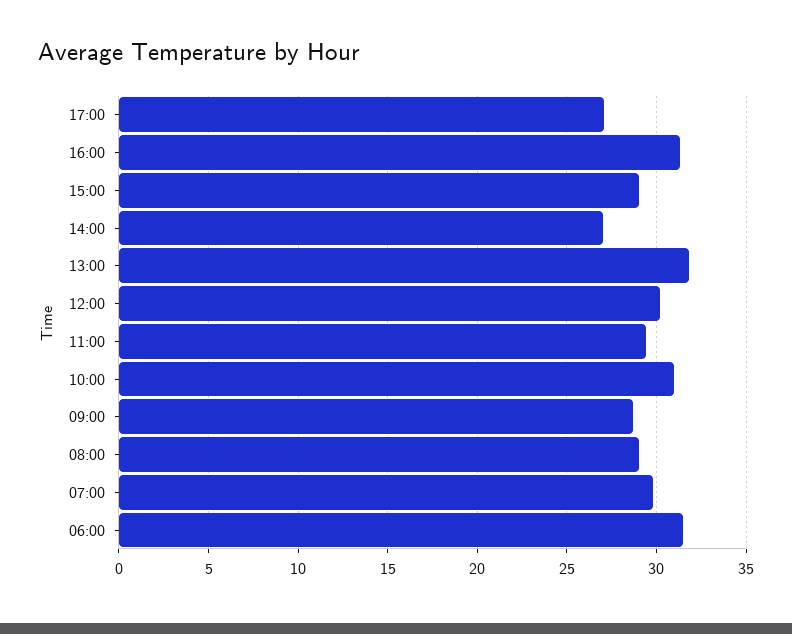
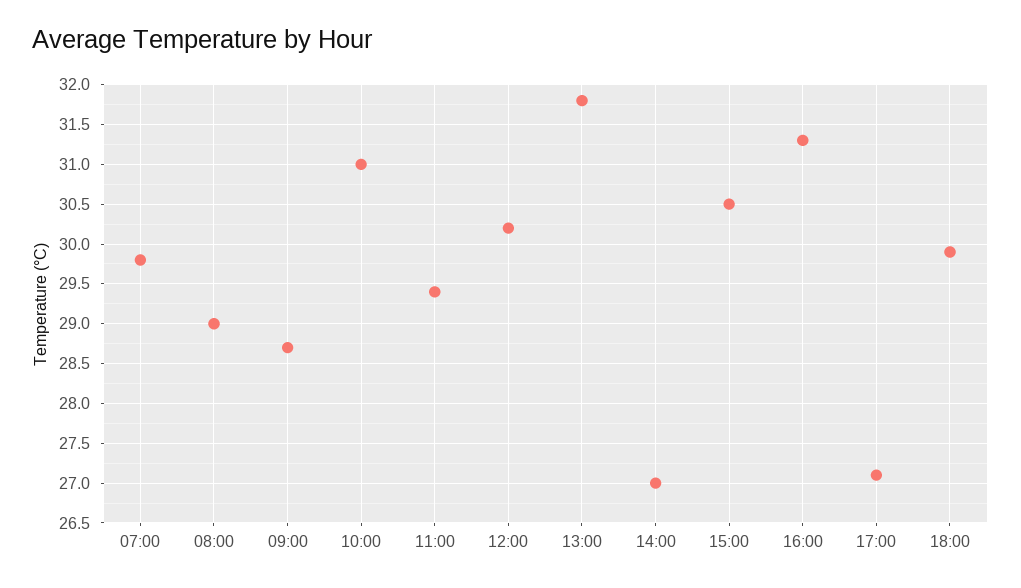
15:00: 29 -> 30.5
06:00: 31.5 -> none
18:00: none -> 29.9

